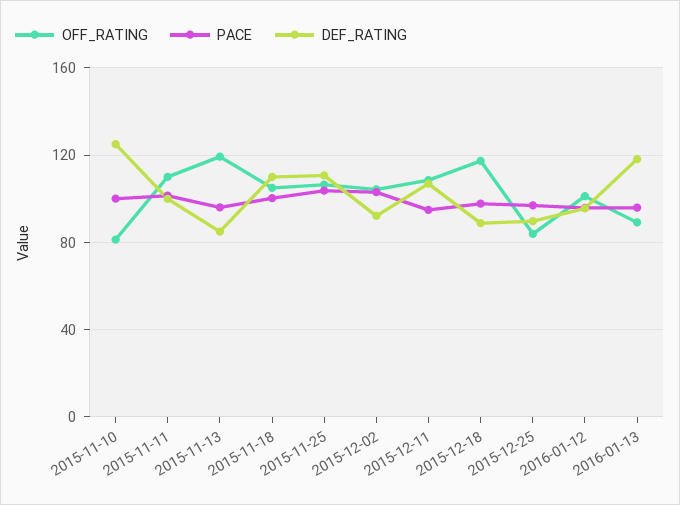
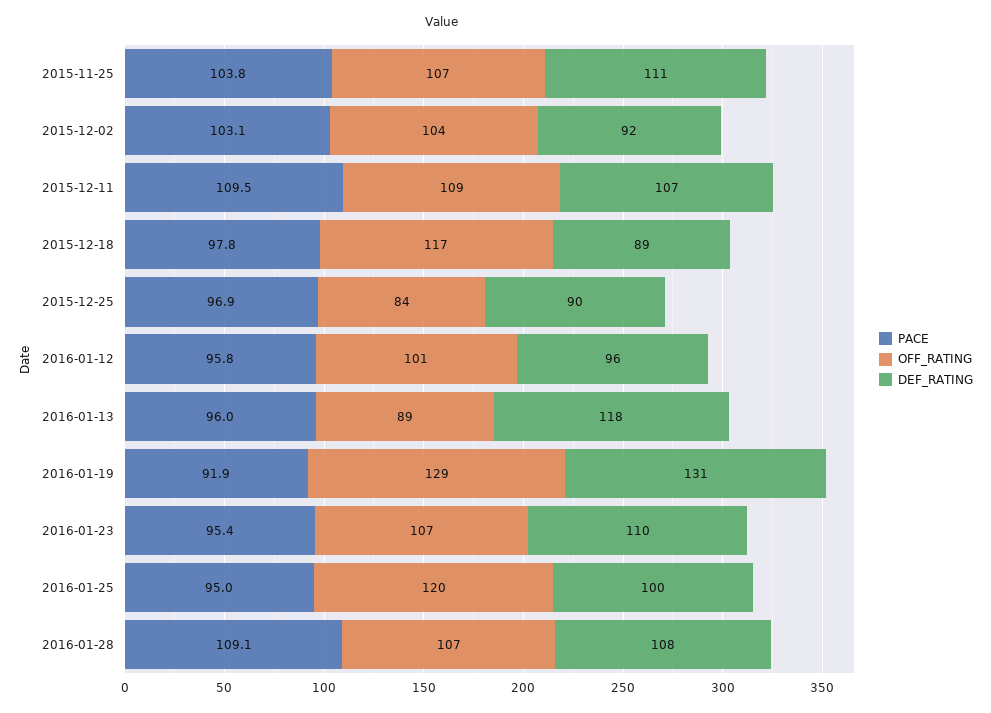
OFF_RATING, 2015-11-10: 80 -> none
PACE, 2015-11-10: 100 -> none
DEF_RATING, 2015-11-10: 125 -> none
OFF_RATING, 2015-11-11: 110 -> none
PACE, 2015-11-11: 100 -> none
DEF_RATING, 2015-11-11: 100 -> none
OFF_RATING, 2015-11-13: 120 -> none
PACE, 2015-11-13: 95 -> none
DEF_RATING, 2015-11-13: 85 -> none
OFF_RATING, 2015-11-18: 105 -> none
PACE, 2015-11-18: 100 -> none
DEF_RATING, 2015-11-18: 110 -> none
PACE, 2015-12-11: 95 -> 109.5
PACE, 2016-01-19: none -> 91.9
OFF_RATING, 2016-01-19: none -> 129
DEF_RATING, 2016-01-19: none -> 131
PACE, 2016-01-23: none -> 95.4
OFF_RATING, 2016-01-23: none -> 107
DEF_RATING, 2016-01-23: none -> 110
PACE, 2016-01-25: none -> 95
OFF_RATING, 2016-01-25: none -> 120
DEF_RATING, 2016-01-25: none -> 100
PACE, 2016-01-28: none -> 109.1
OFF_RATING, 2016-01-28: none -> 107
DEF_RATING, 2016-01-28: none -> 108

